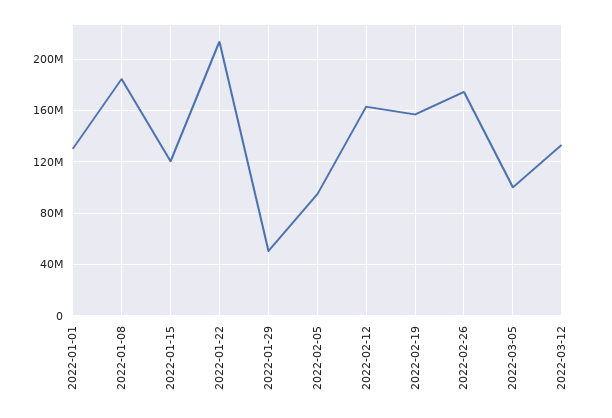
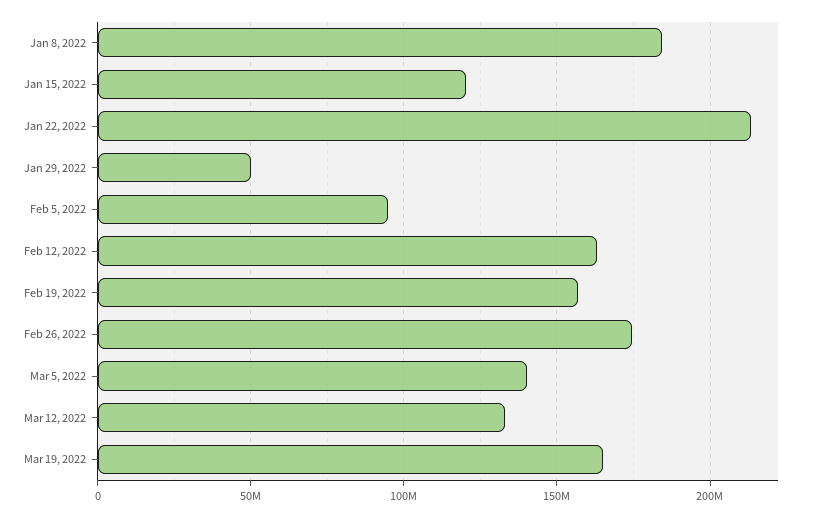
2022-01-01: 130000000 -> none
2022-03-05: 100000000 -> 140000000
Mar 19, 2022: none -> 165000000

